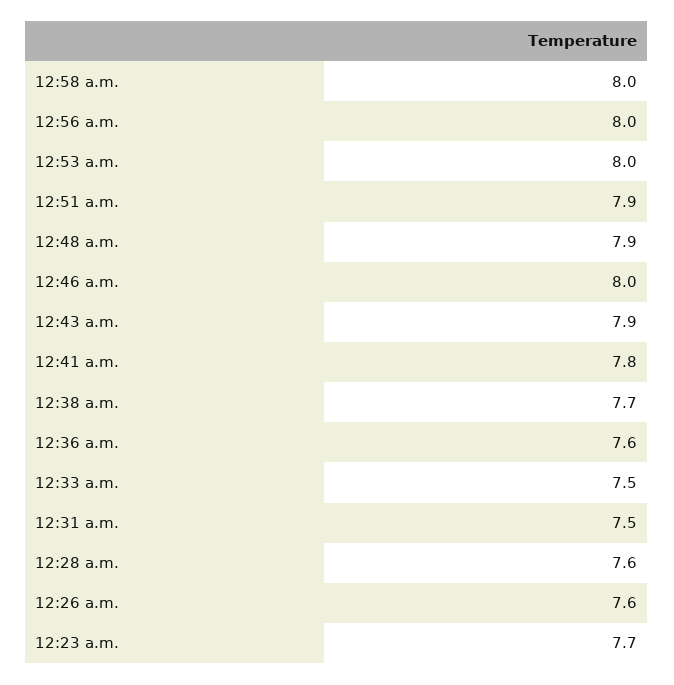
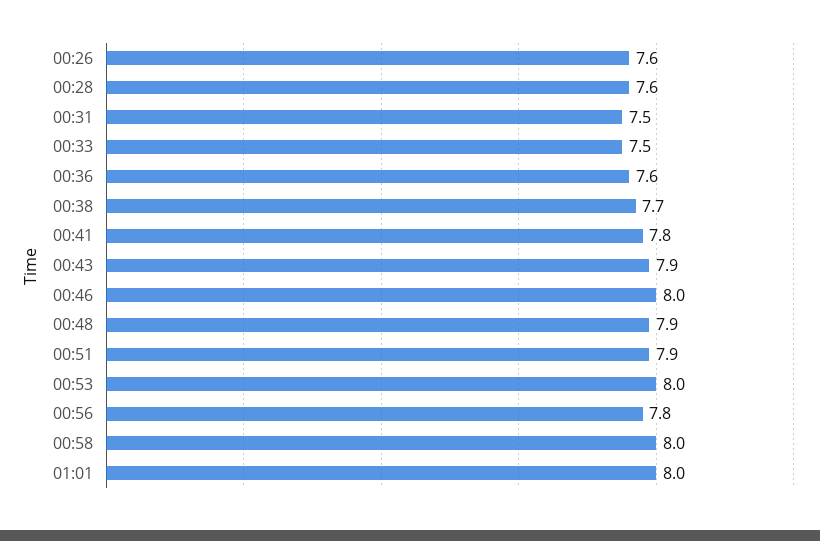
12:56 a.m.: 8 -> 7.8
12:23 a.m.: 7.7 -> none
01:01: none -> 8

